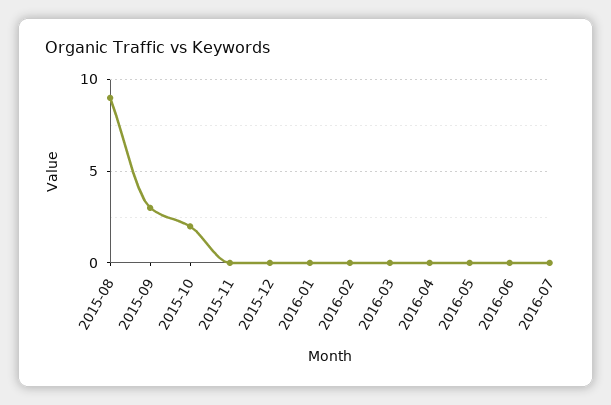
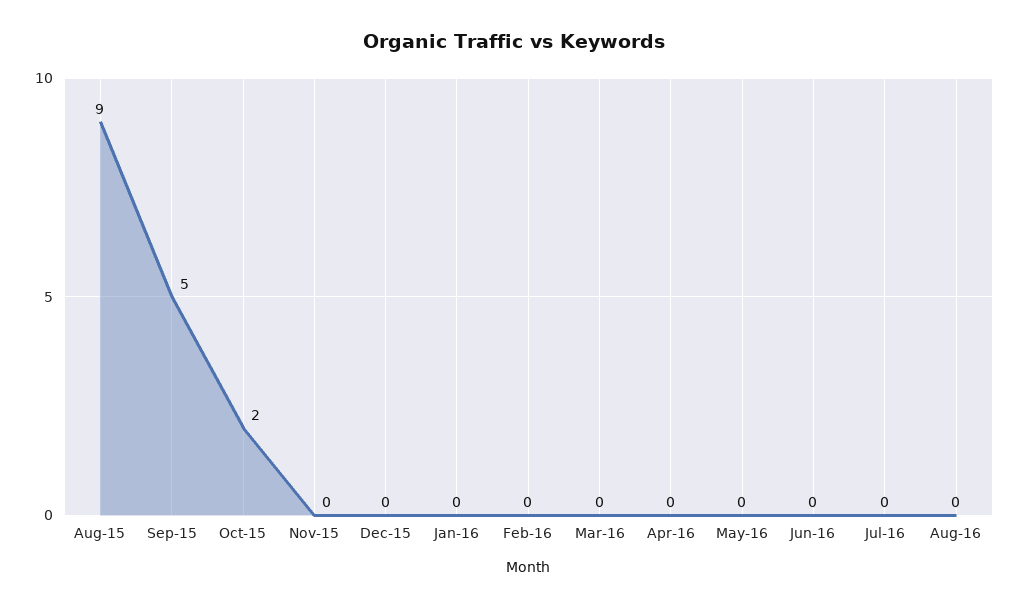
2015-09: 3 -> 5
Aug-16: none -> 0

